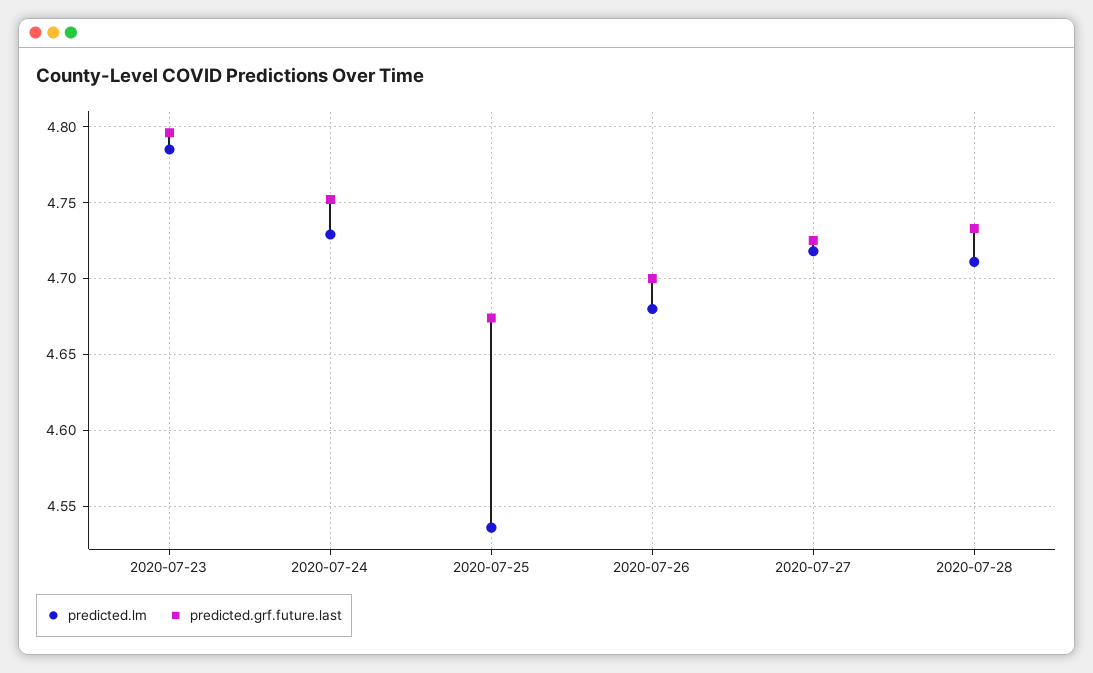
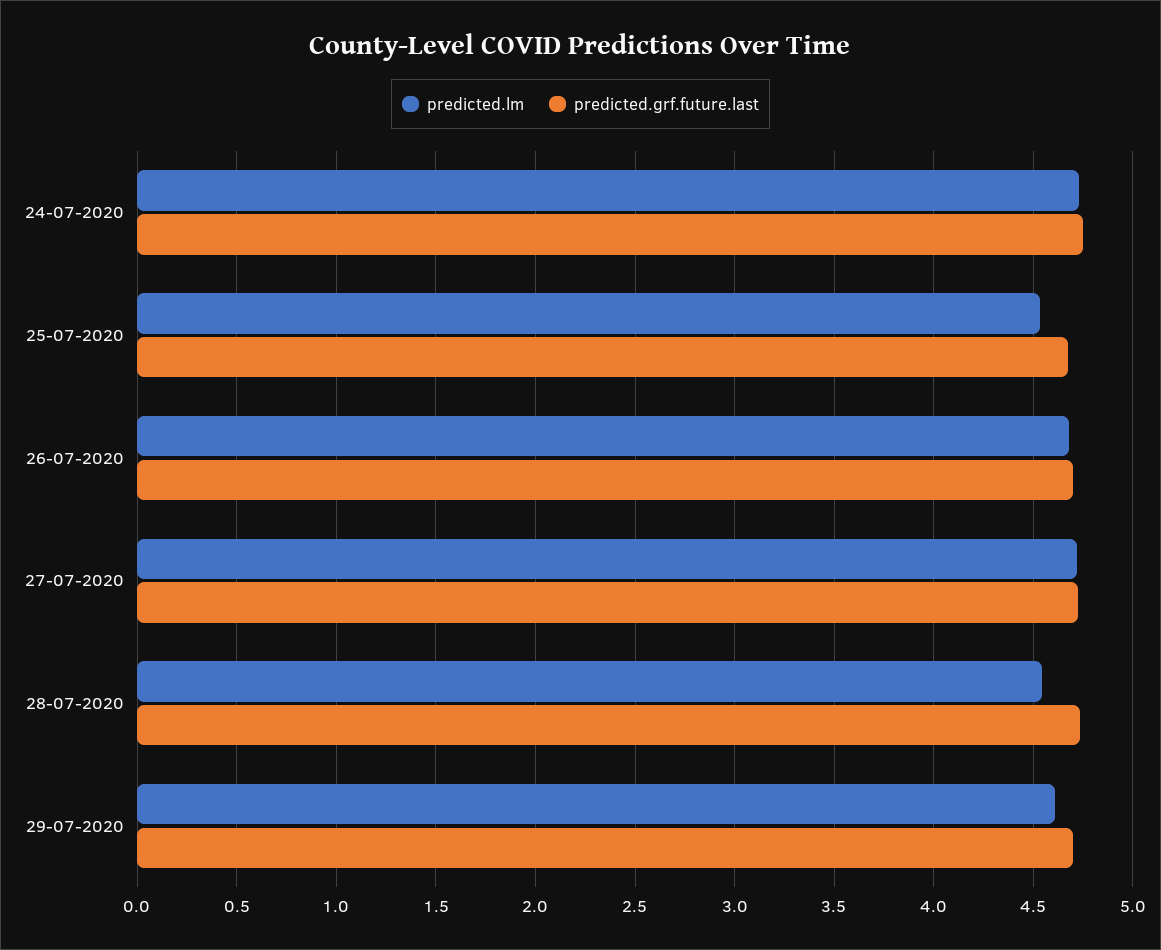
predicted.lm, 2020-07-23: 4.785 -> none
predicted.grf.future.last, 2020-07-23: 4.795 -> none
predicted.lm, 2020-07-28: 4.71 -> 4.55
predicted.lm, 29-07-2020: none -> 4.6
predicted.grf.future.last, 29-07-2020: none -> 4.7

